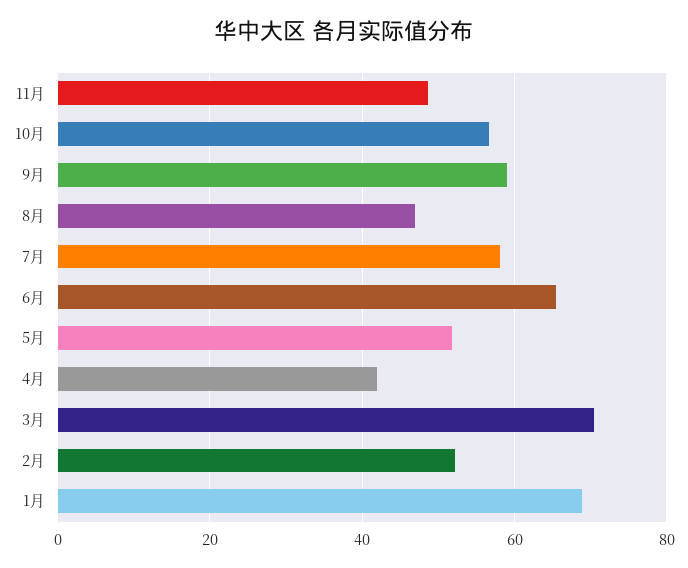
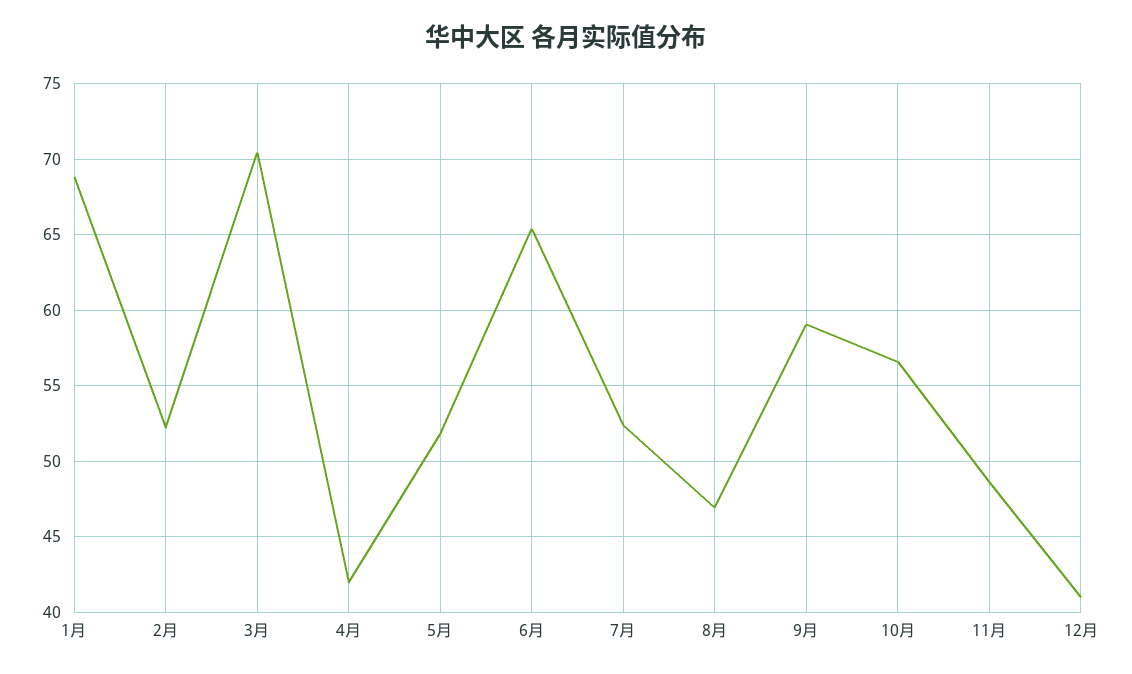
7月: 58 -> 52.5
12月: none -> 41

